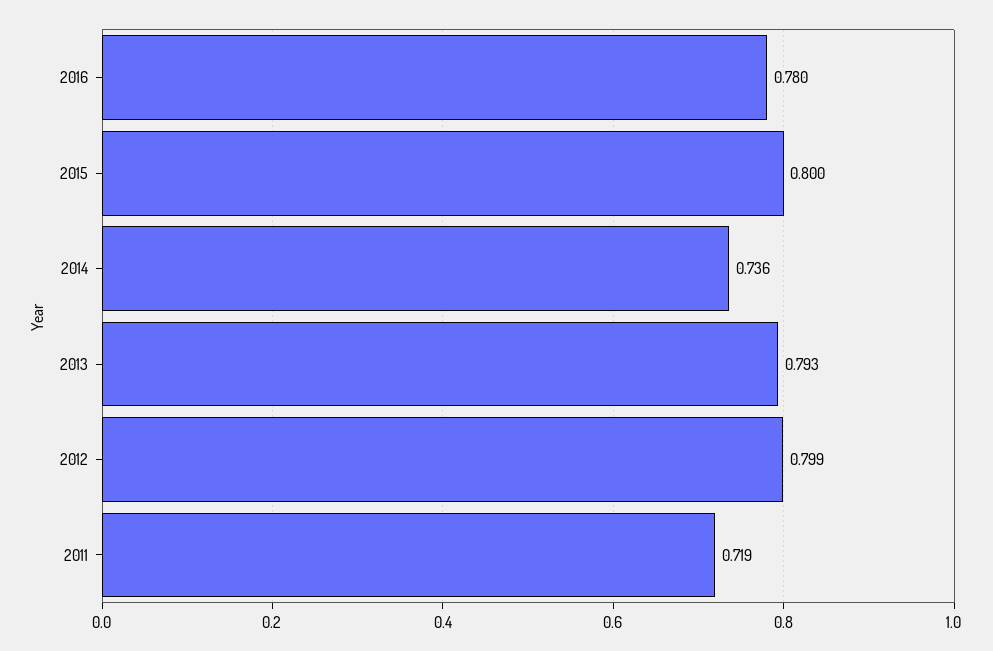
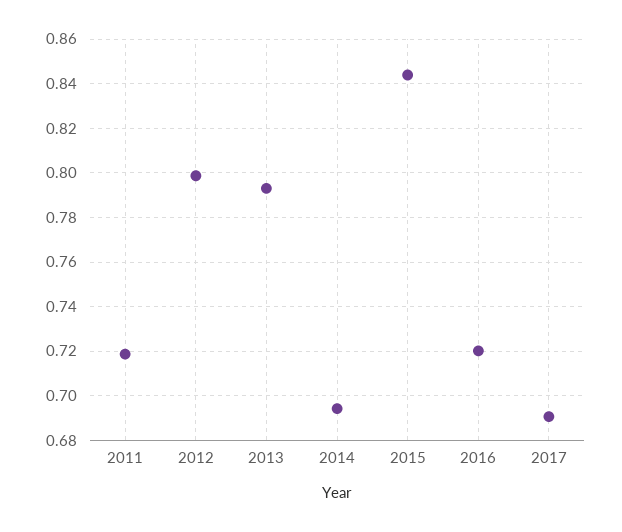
2016: 0.78 -> 0.72
2015: 0.8 -> 0.845
2014: 0.736 -> 0.695
2017: none -> 0.69

